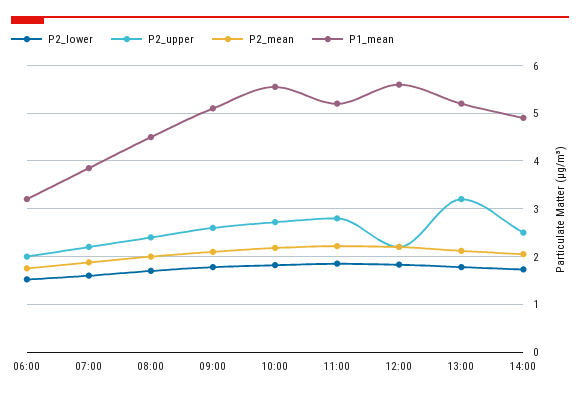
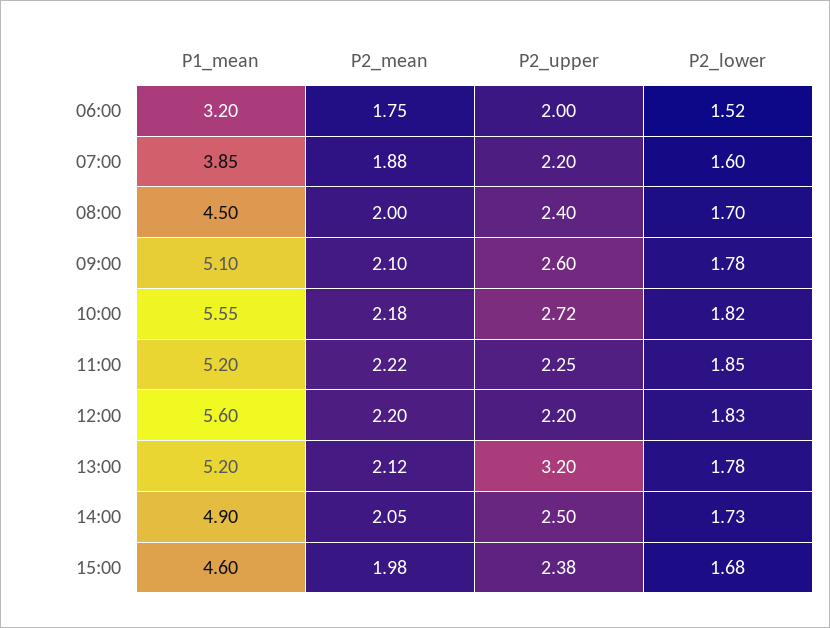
P2_upper, 11:00: 2.8 -> 2.25
P1_mean, 15:00: none -> 4.6
P2_mean, 15:00: none -> 1.98
P2_upper, 15:00: none -> 2.38
P2_lower, 15:00: none -> 1.68

